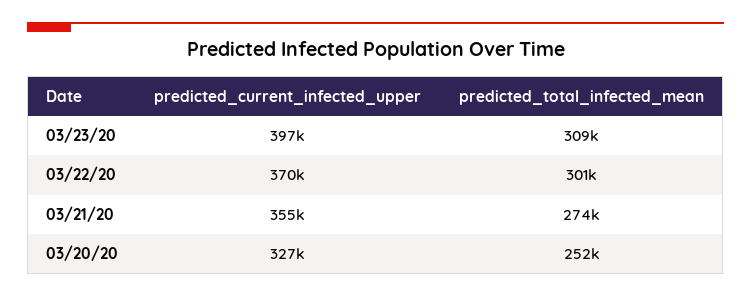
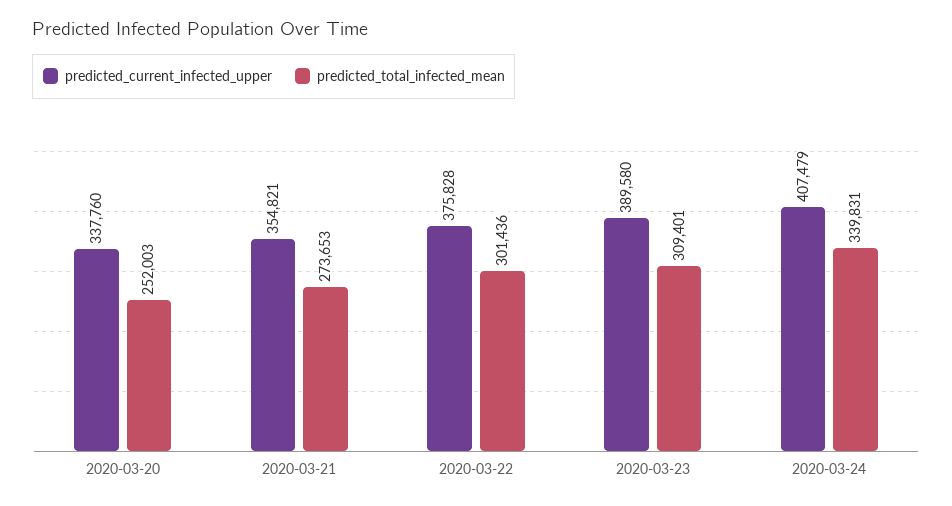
predicted_current_infected_upper, 03/23/20: 397000 -> 389580
predicted_current_infected_upper, 03/22/20: 370000 -> 375828
predicted_current_infected_upper, 03/20/20: 327000 -> 337760
predicted_current_infected_upper, 2020-03-24: none -> 407479
predicted_total_infected_mean, 2020-03-24: none -> 339831

